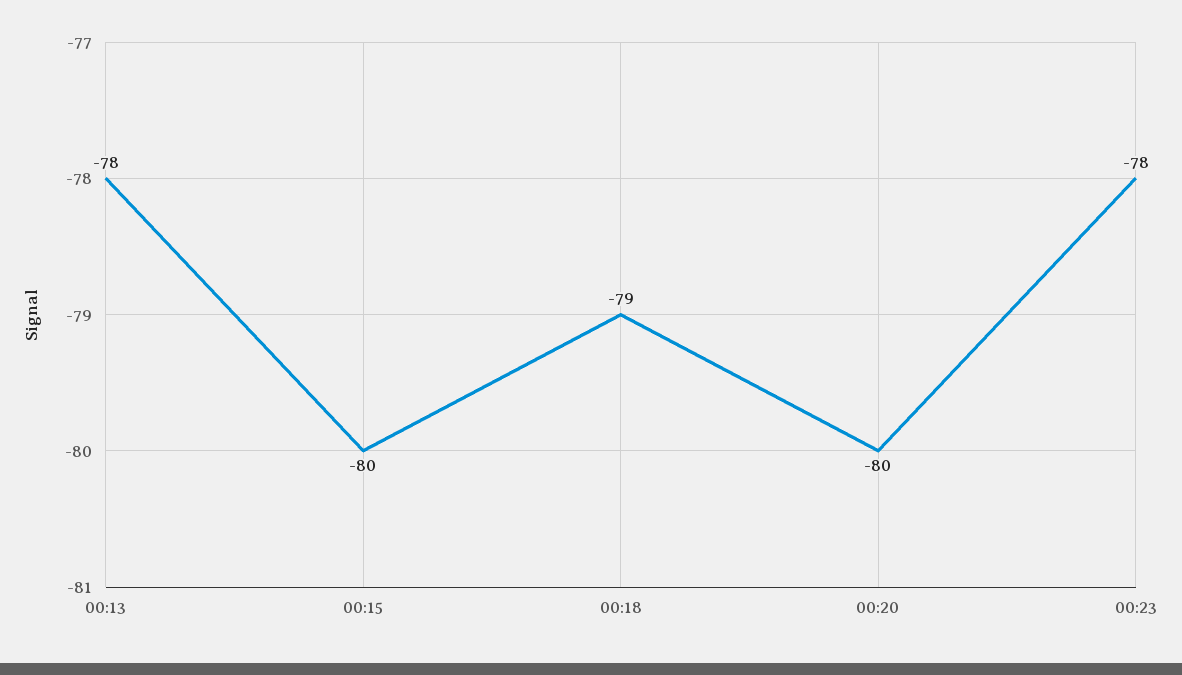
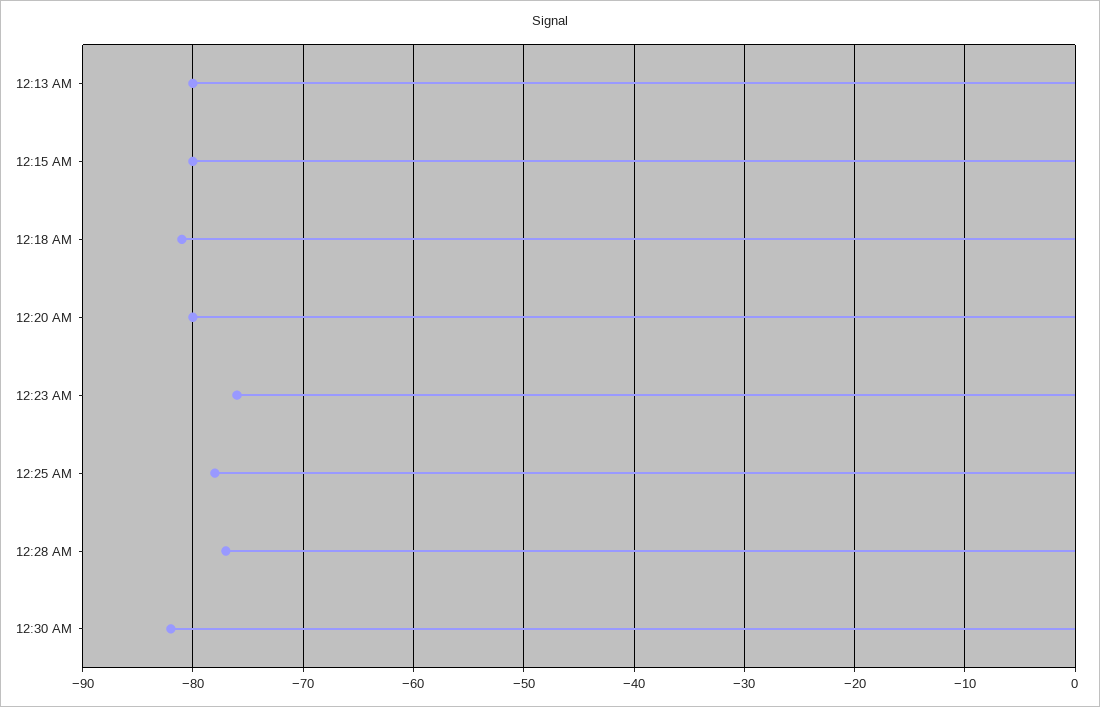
00:13: -78 -> -80
00:18: -79 -> -81
00:23: -78 -> -76
12:25 AM: none -> -78
12:28 AM: none -> -77
12:30 AM: none -> -82

